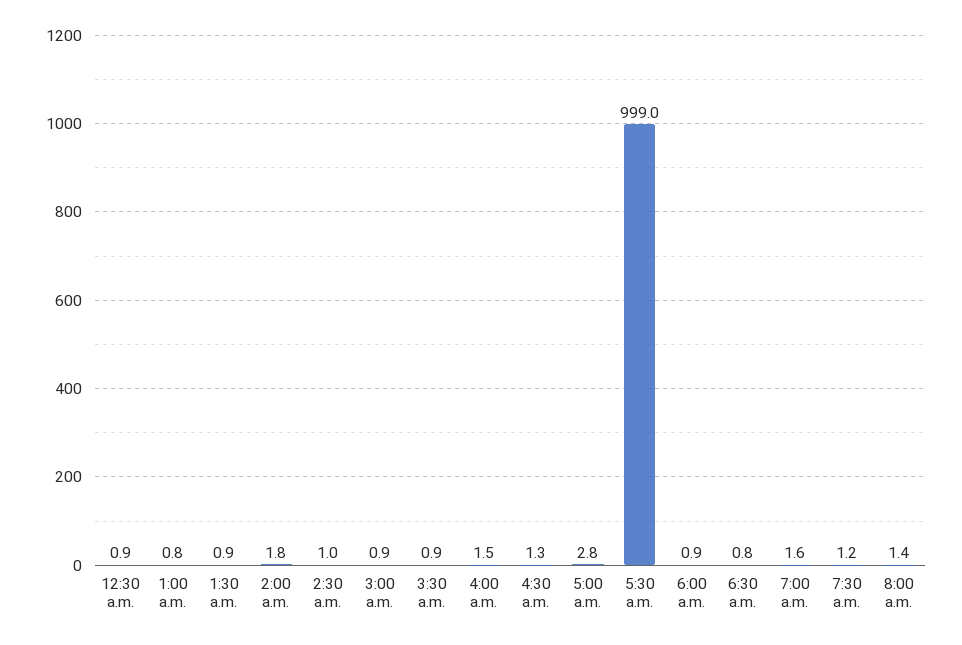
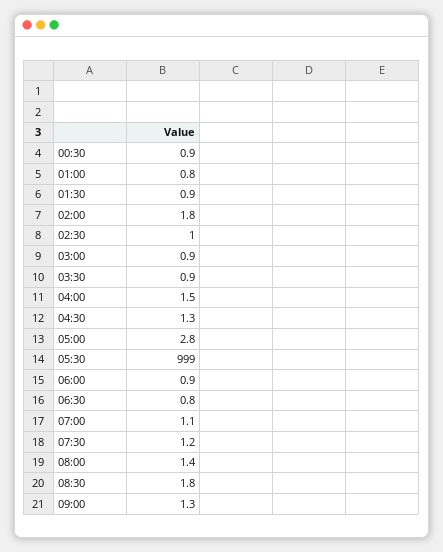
7:00 a.m.: 1.6 -> 1.1
08:30: none -> 1.8
09:00: none -> 1.3

